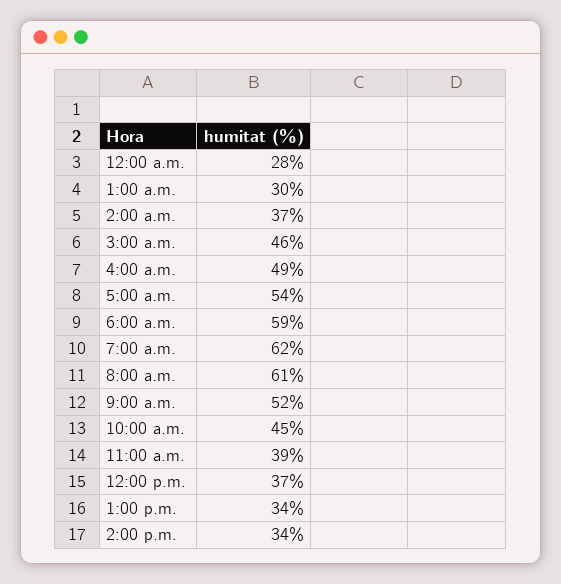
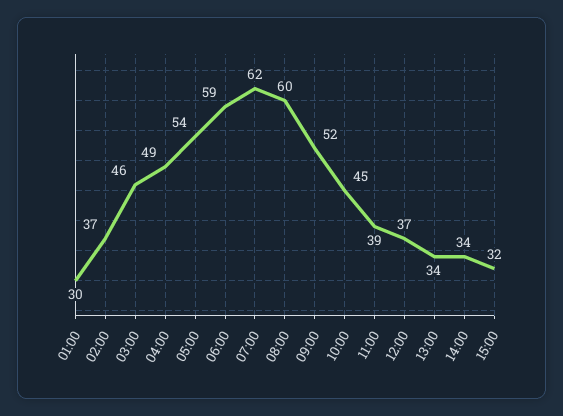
12:00 a.m.: 28 -> none
8:00 a.m.: 61 -> 60
15:00: none -> 32

